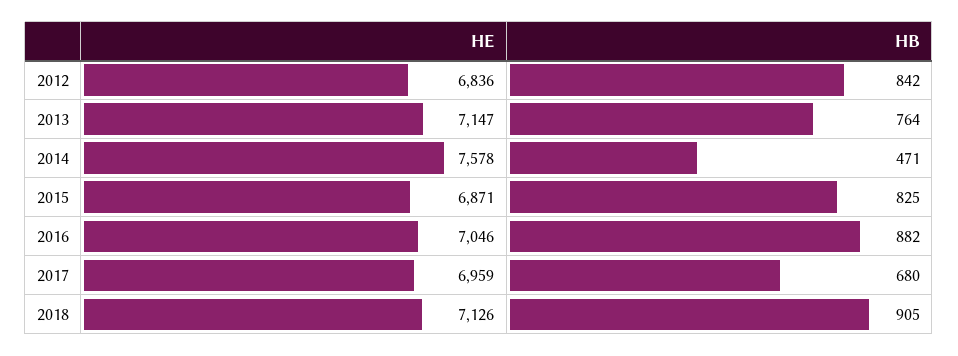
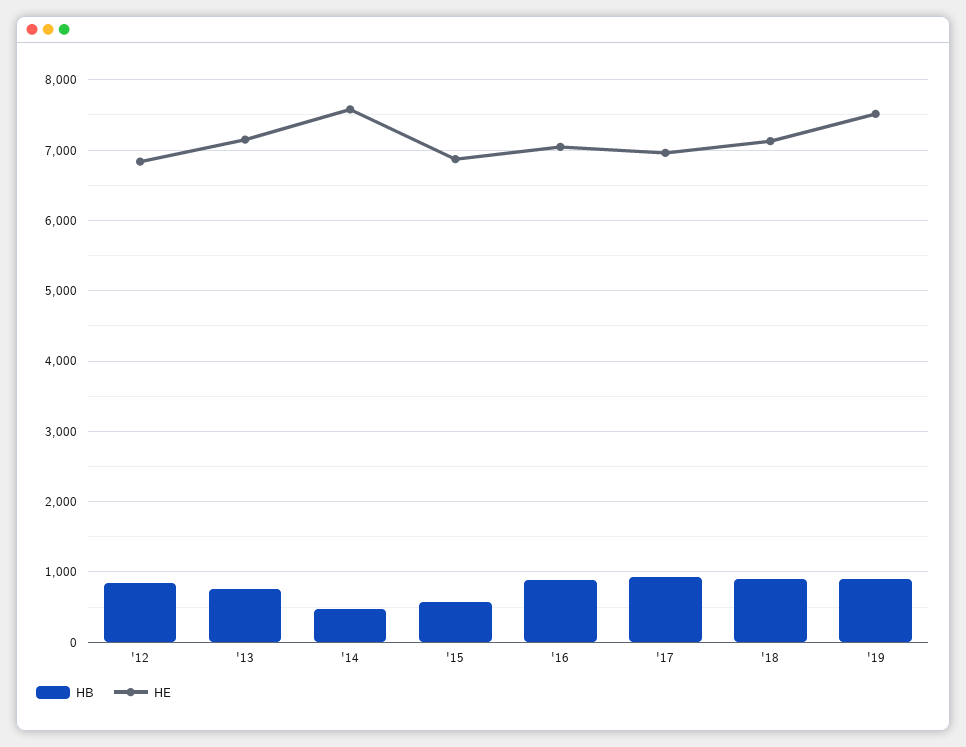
HB, 2015: 825 -> 600
HB, 2017: 680 -> 900
HB, '19: none -> 900
HE, '19: none -> 7500

